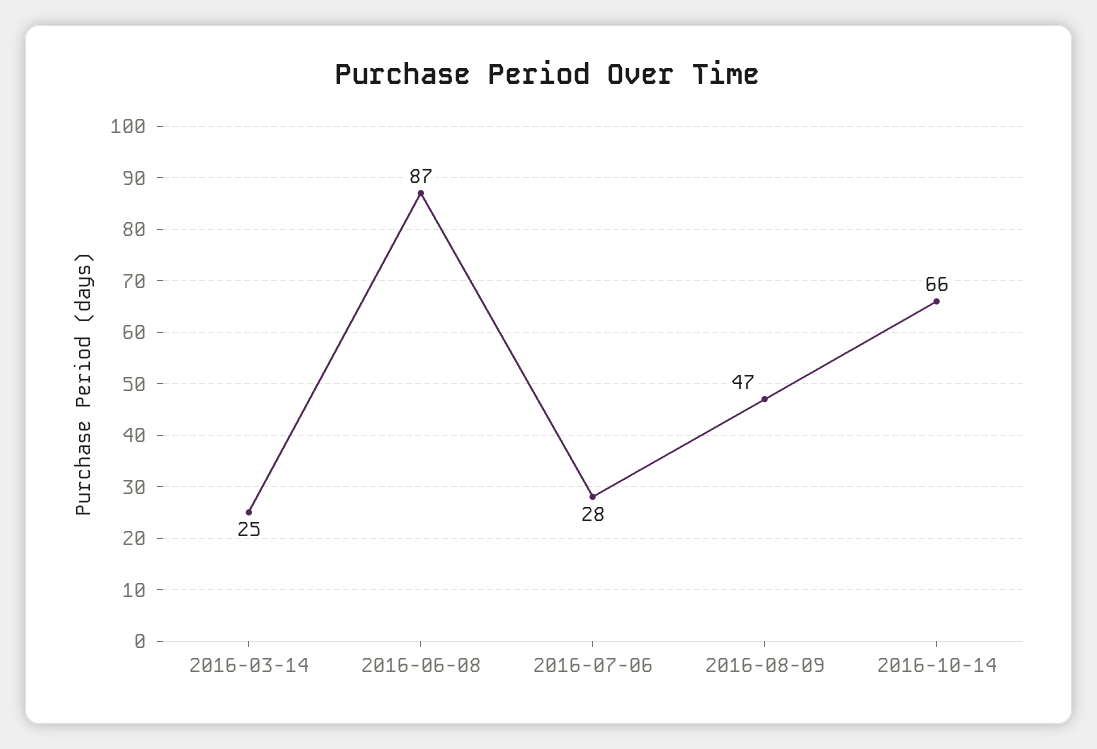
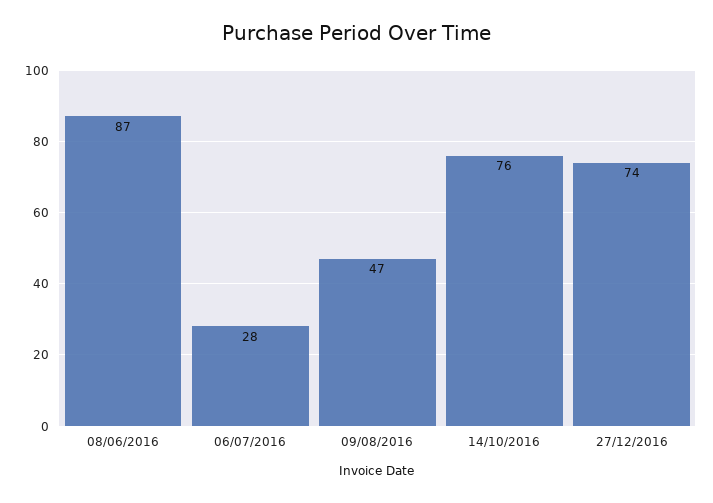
2016-03-14: 25 -> none
2016-10-14: 66 -> 76
27/12/2016: none -> 74

